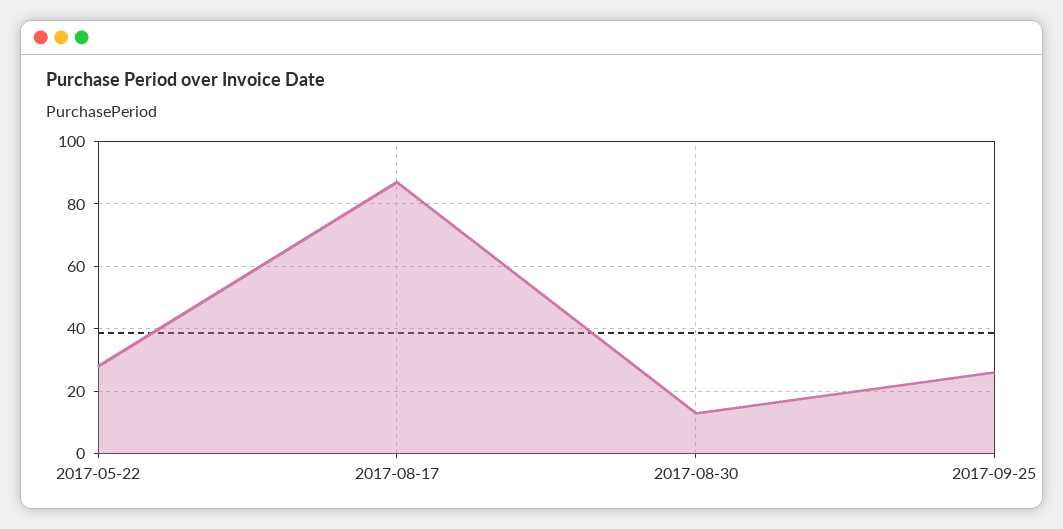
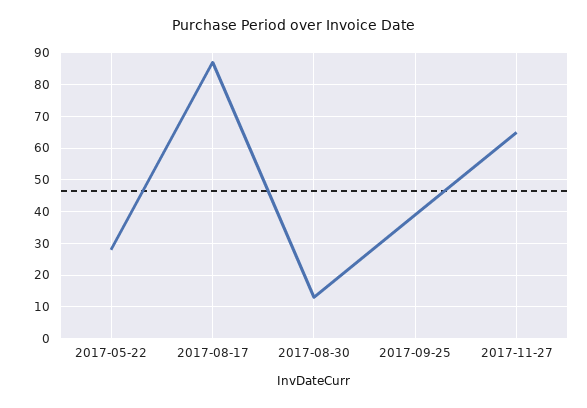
2017-09-25: 25 -> 40
2017-11-27: none -> 65

